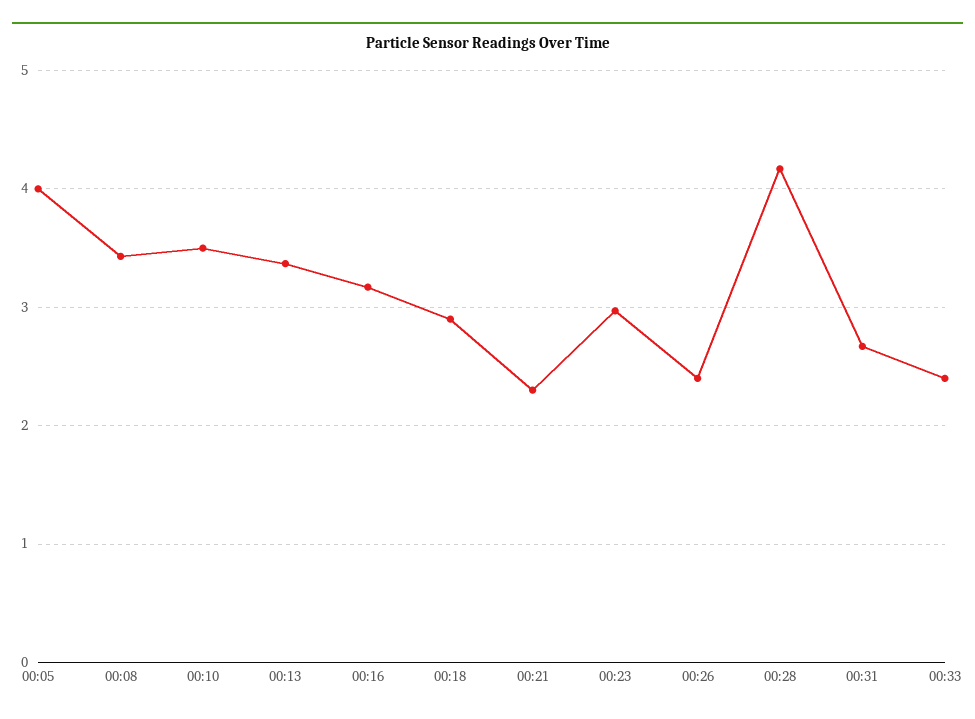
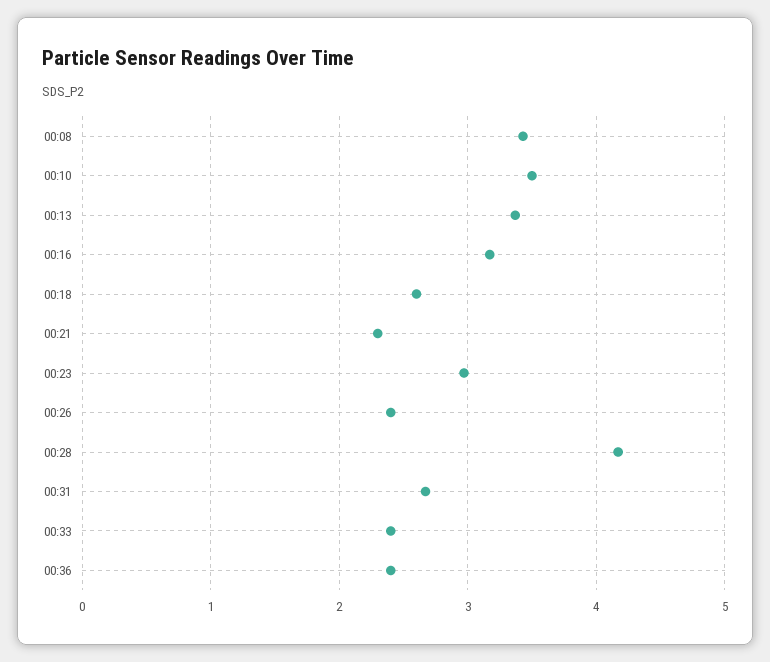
00:05: 4 -> none
00:18: 2.9 -> 2.6
00:36: none -> 2.4

